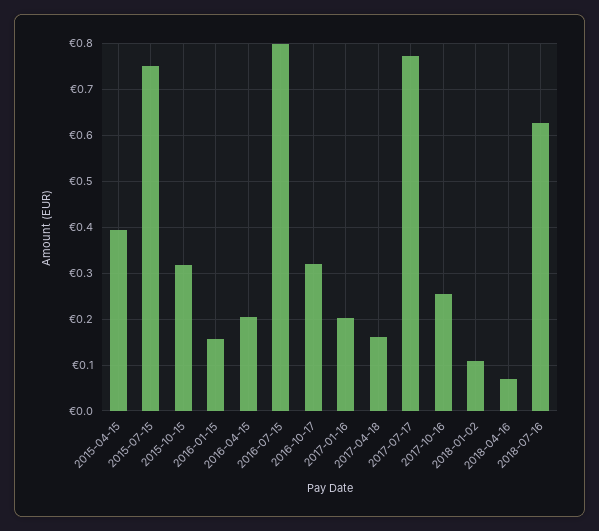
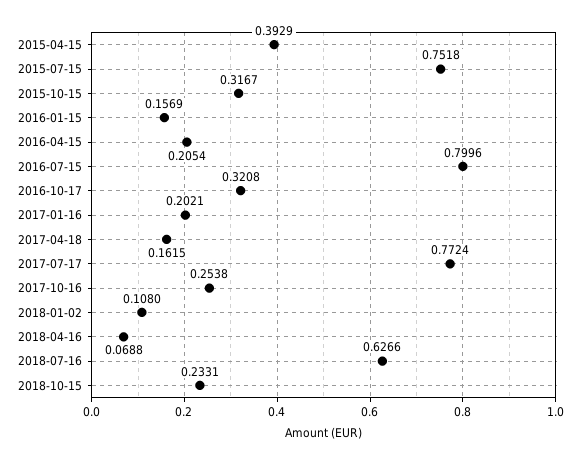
2018-10-15: none -> 0.2331

